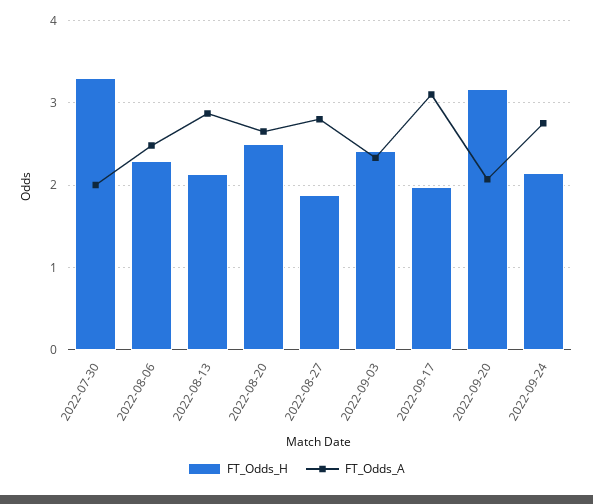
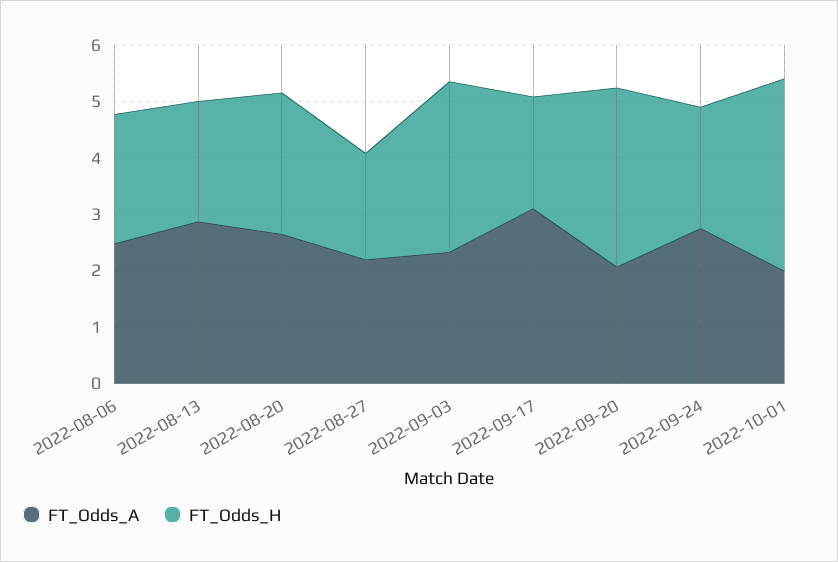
FT_Odds_H, 2022-07-30: 3.3 -> none
FT_Odds_A, 2022-07-30: 2 -> none
FT_Odds_A, 2022-08-27: 2.8 -> 2.2
FT_Odds_H, 2022-09-03: 2.4 -> 3
FT_Odds_A, 2022-10-01: none -> 2
FT_Odds_H, 2022-10-01: none -> 3.4

